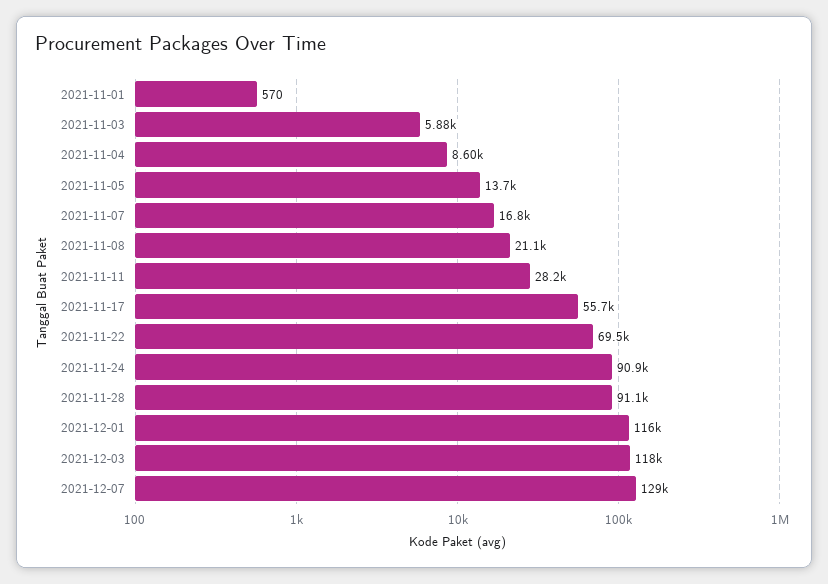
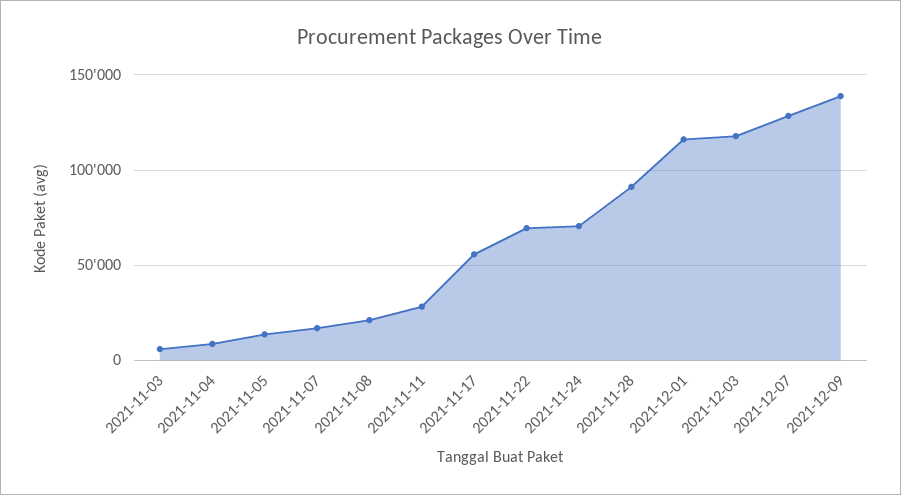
2021-11-01: 570 -> none
2021-11-24: 90900 -> 70000
2021-12-09: none -> 140000

